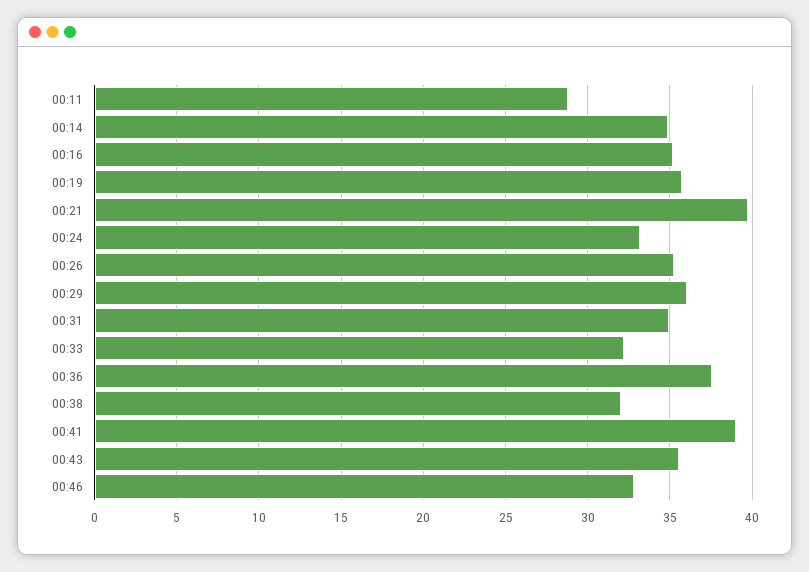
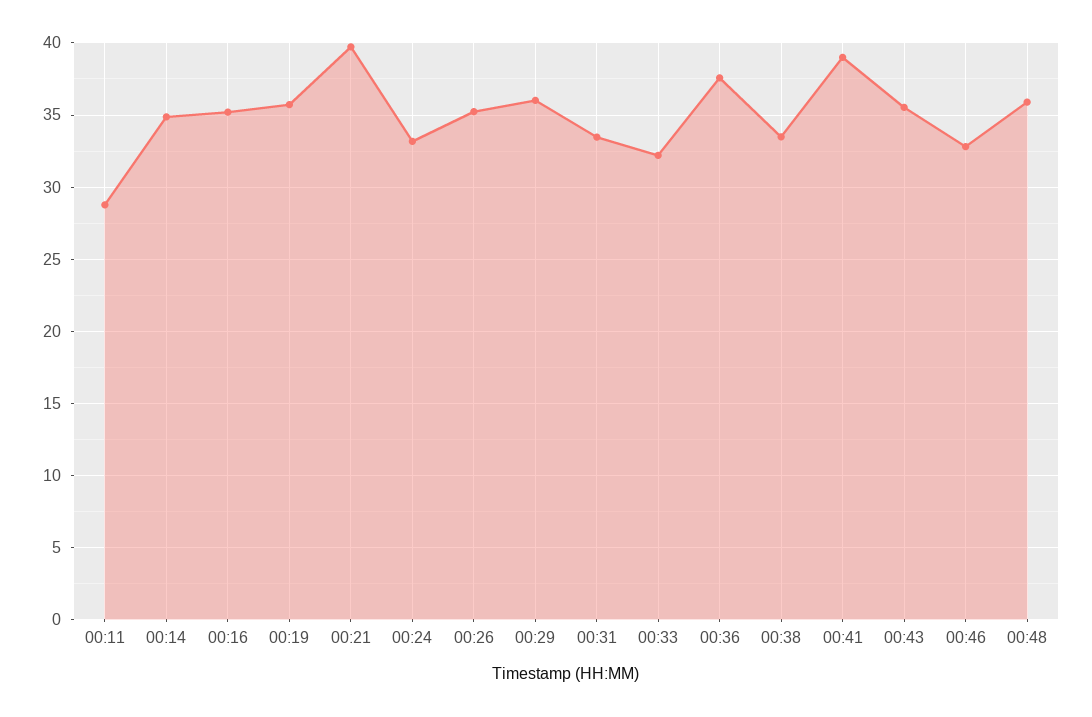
00:31: 35 -> 33.5
00:38: 32 -> 33.5
00:48: none -> 36

